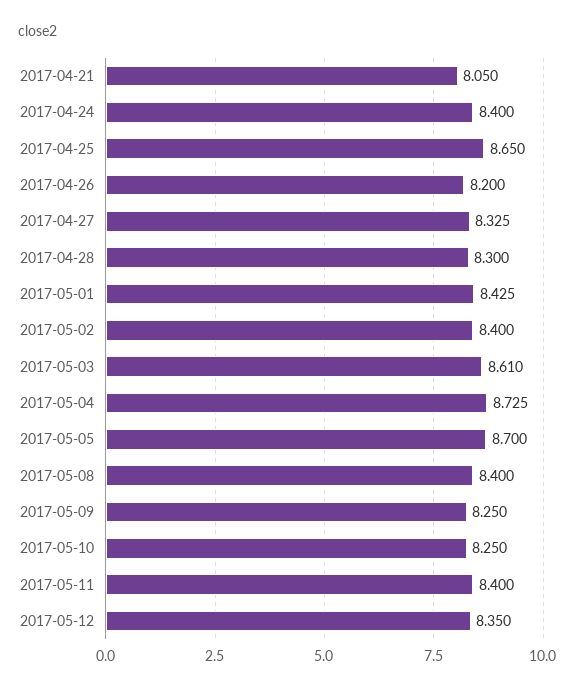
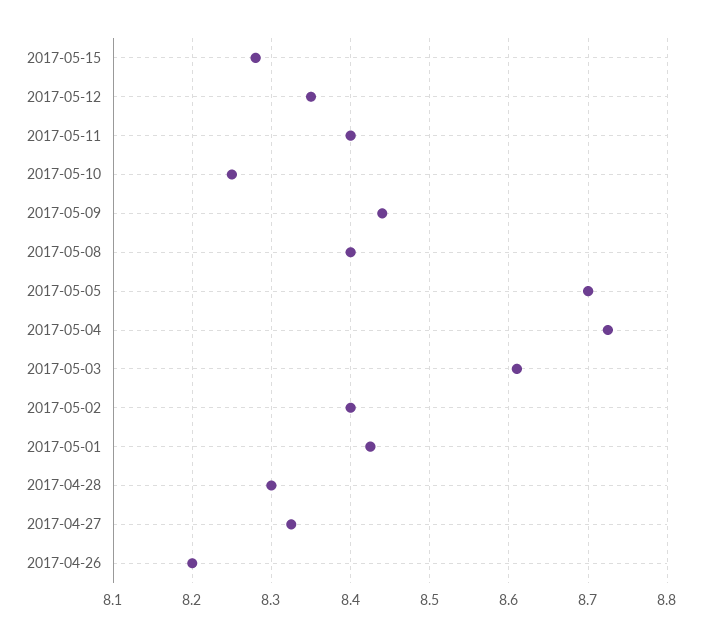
2017-04-21: 8.05 -> none
2017-04-24: 8.4 -> none
2017-04-25: 8.65 -> none
2017-05-09: 8.25 -> 8.44
2017-05-15: none -> 8.28

